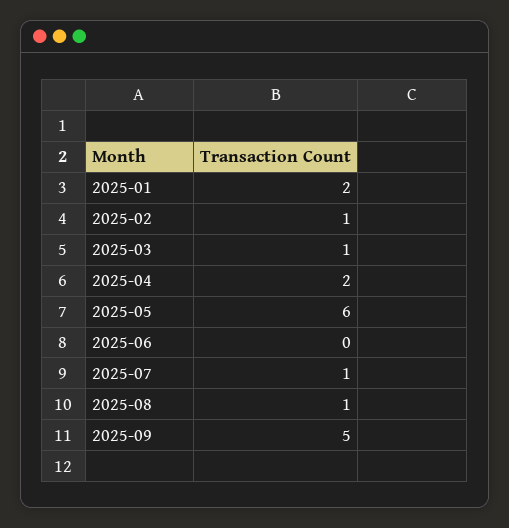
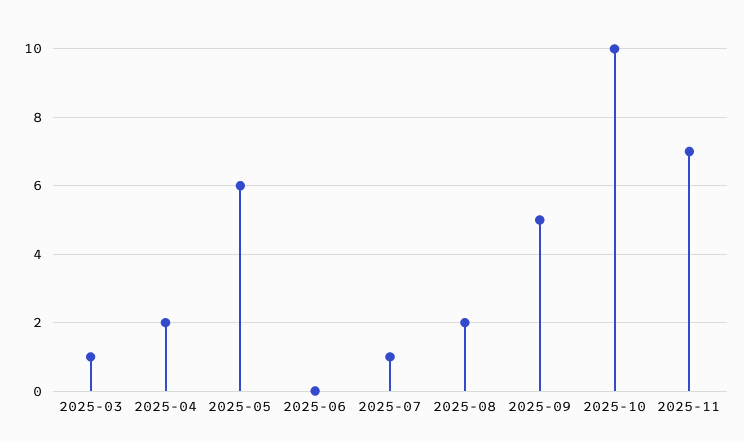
2025-01: 2 -> none
2025-02: 1 -> none
2025-08: 1 -> 2
2025-10: none -> 10
2025-11: none -> 7

